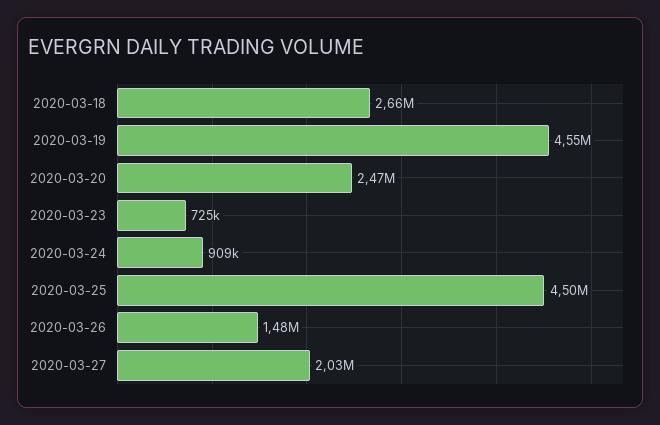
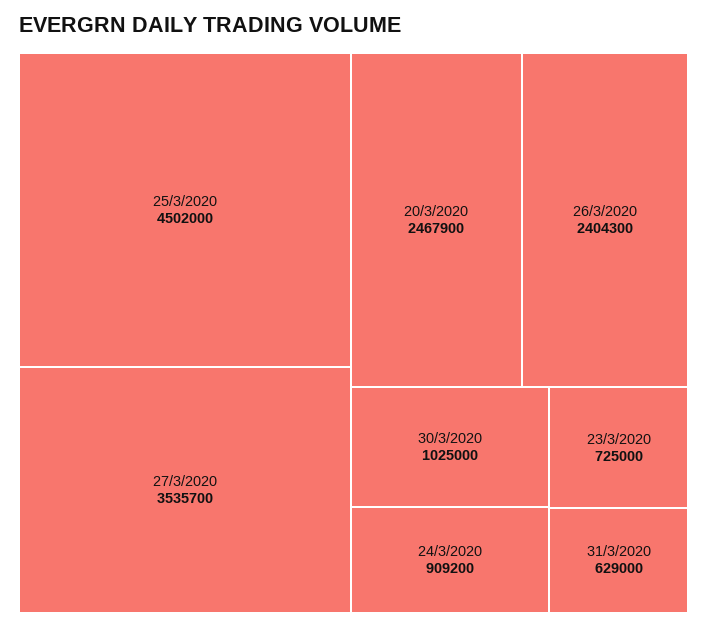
2020-03-18: 2660000 -> none
2020-03-19: 4550000 -> none
2020-03-26: 1480000 -> 2404300
2020-03-27: 2030000 -> 3535700
30/3/2020: none -> 1025000
31/3/2020: none -> 629000

